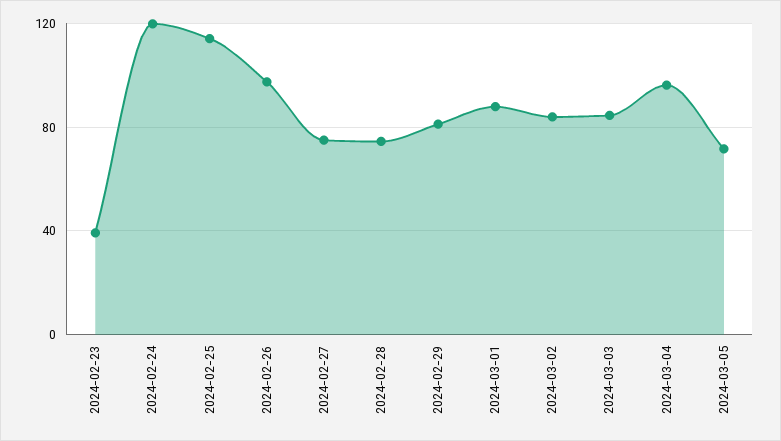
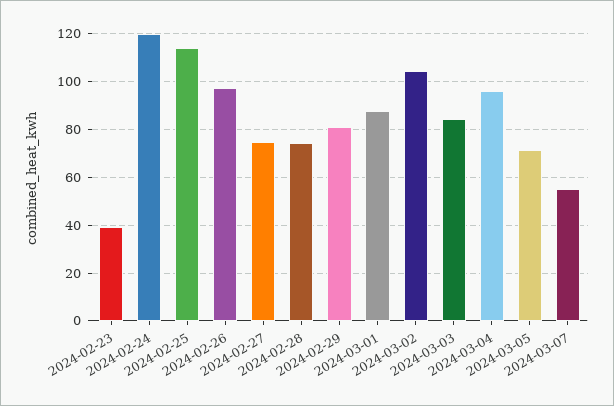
2024-03-02: 85 -> 105
2024-03-07: none -> 55

